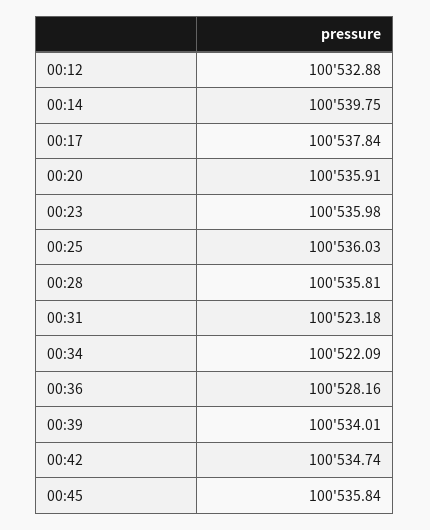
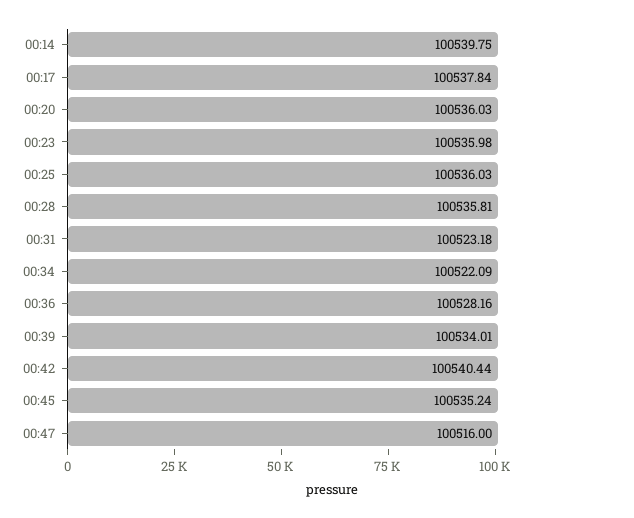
00:12: 100532.88 -> none
00:20: 100535.91 -> 100536.03
00:42: 100534.74 -> 100540.44
00:45: 100535.84 -> 100535.24
00:47: none -> 100516

